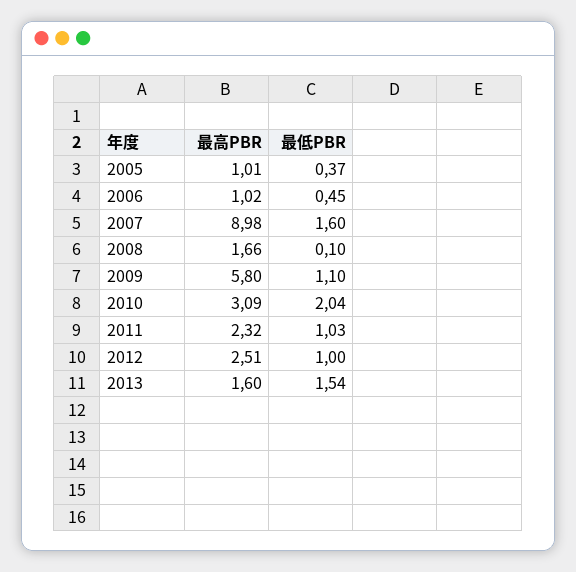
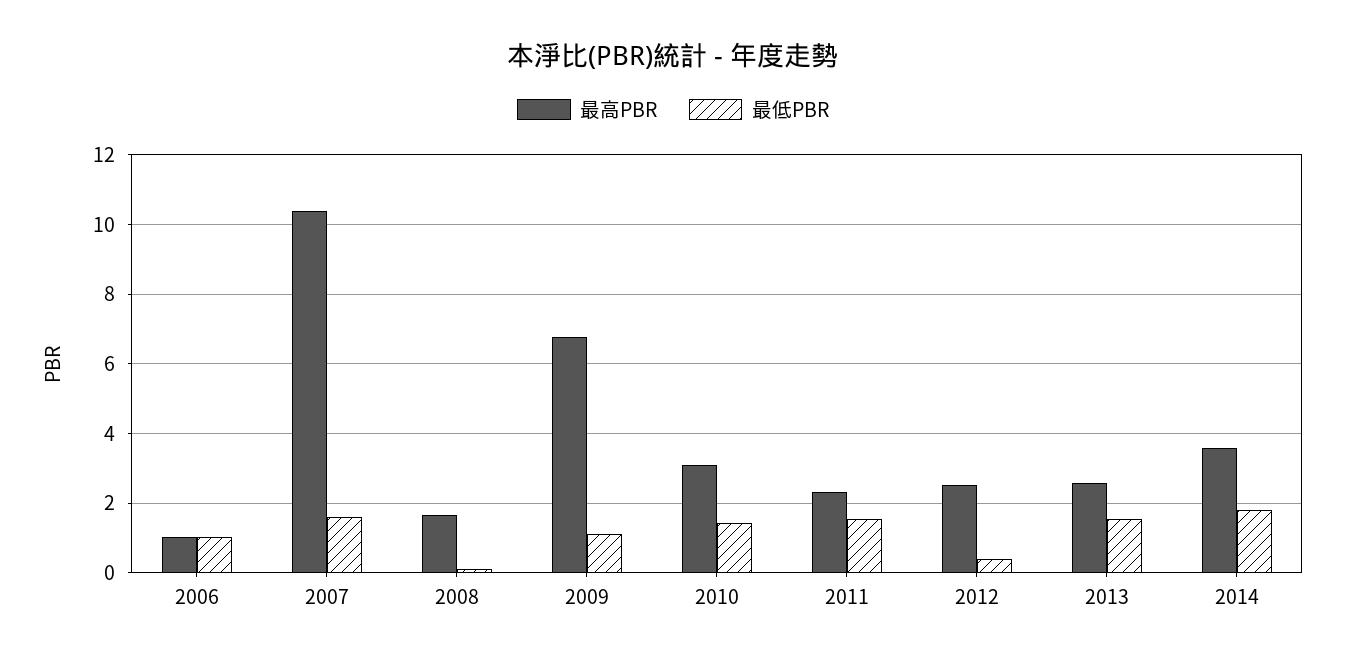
最高PBR, 2005: 1.01 -> none
最低PBR, 2005: 0.37 -> none
最低PBR, 2006: 0.45 -> 1
最高PBR, 2007: 8.98 -> 10.4
最高PBR, 2009: 5.8 -> 6.8
最低PBR, 2010: 2.04 -> 1.4
最低PBR, 2011: 1.03 -> 1.6
最低PBR, 2012: 1 -> 0.4
最高PBR, 2013: 1.6 -> 2.6
最高PBR, 2014: none -> 3.6
最低PBR, 2014: none -> 1.8

